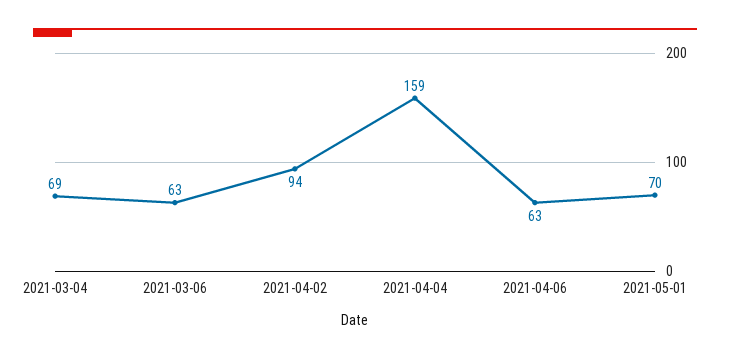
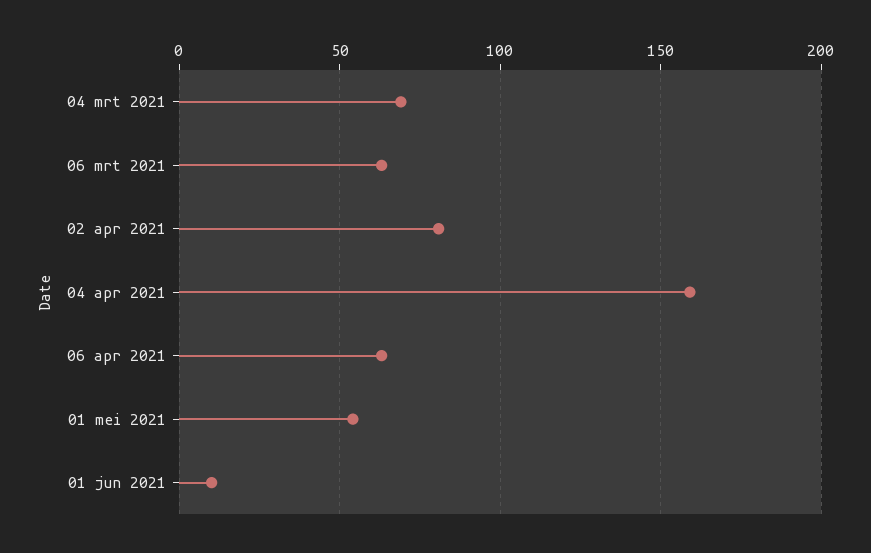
2021-04-02: 94 -> 80
2021-05-01: 70 -> 55
01 jun 2021: none -> 10

